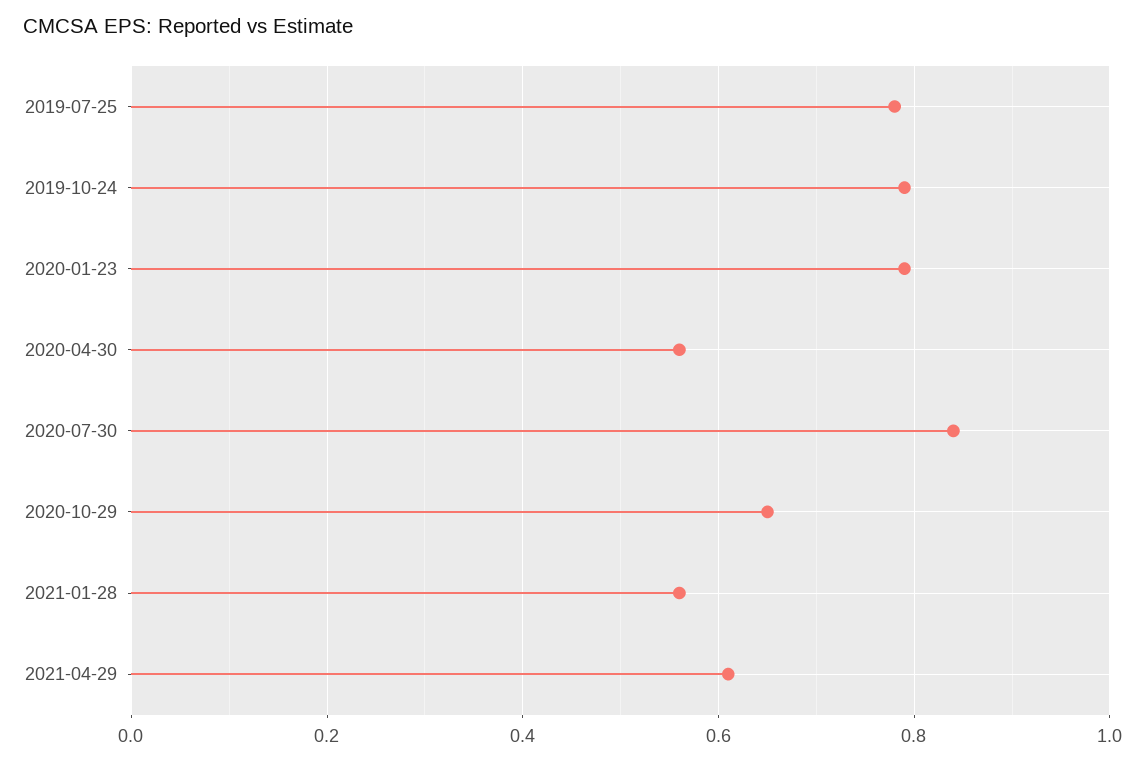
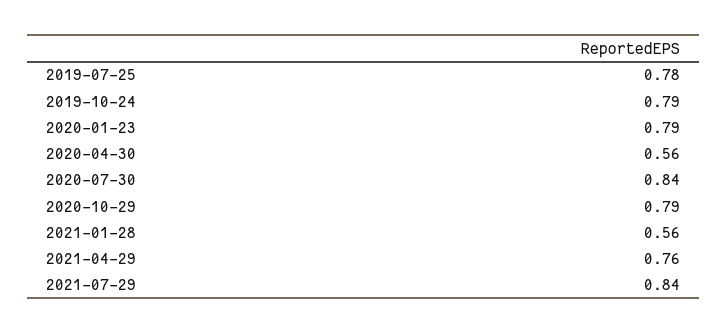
2020-10-29: 0.65 -> 0.79
2021-04-29: 0.6 -> 0.76
2021-07-29: none -> 0.84

